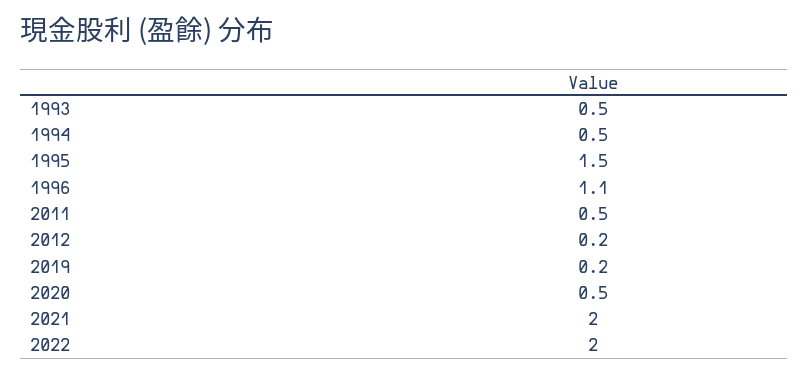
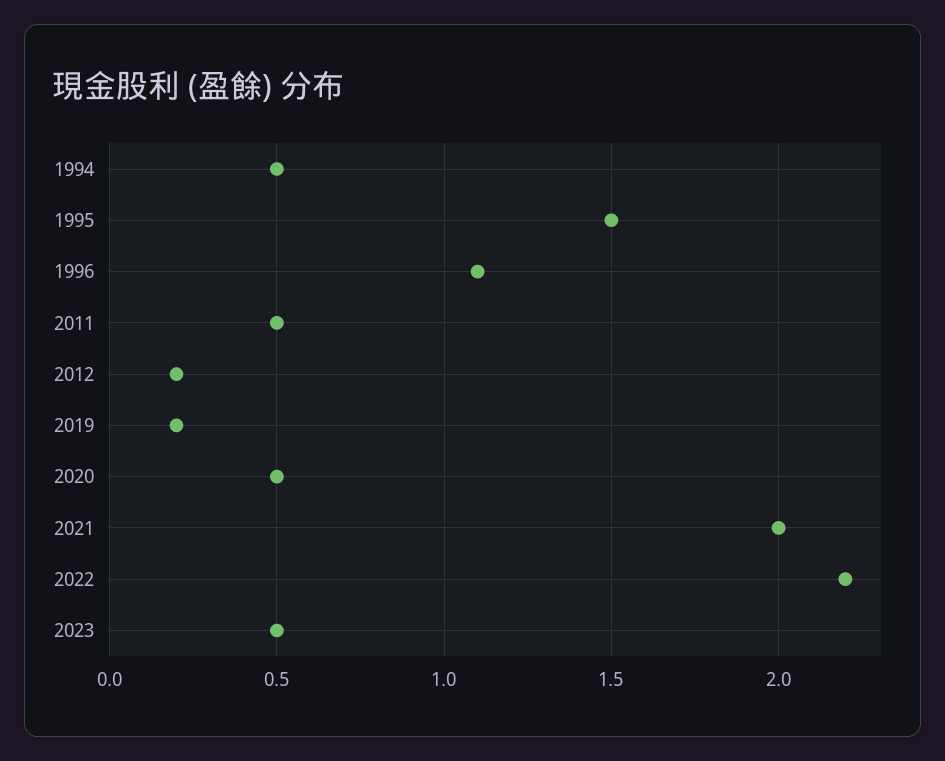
1993: 0.5 -> none
2022: 2 -> 2.2
2023: none -> 0.5

